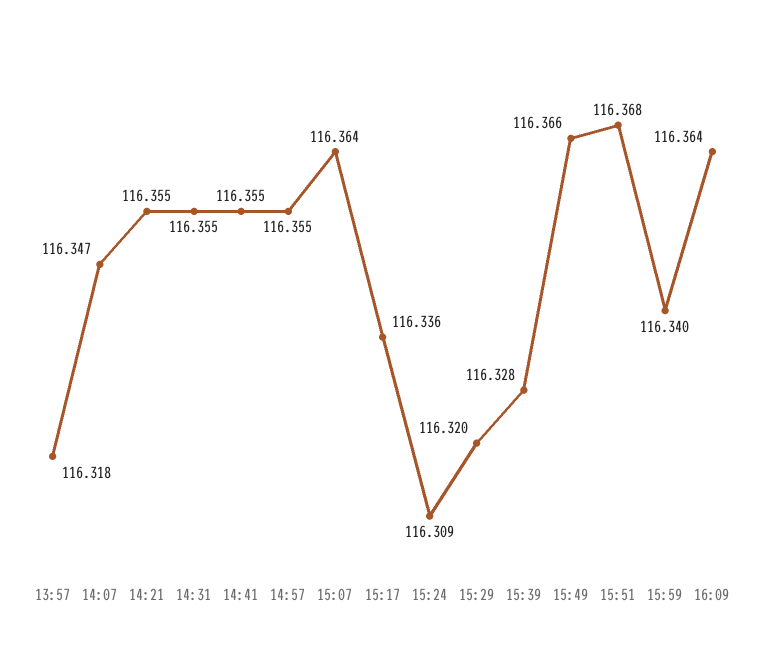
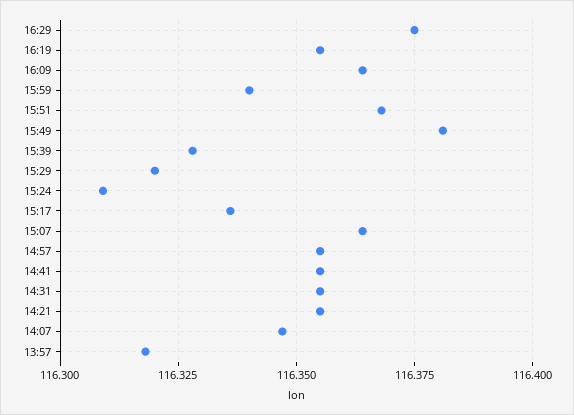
15:49: 116.366 -> 116.38
16:29: none -> 116.375
16:19: none -> 116.355

